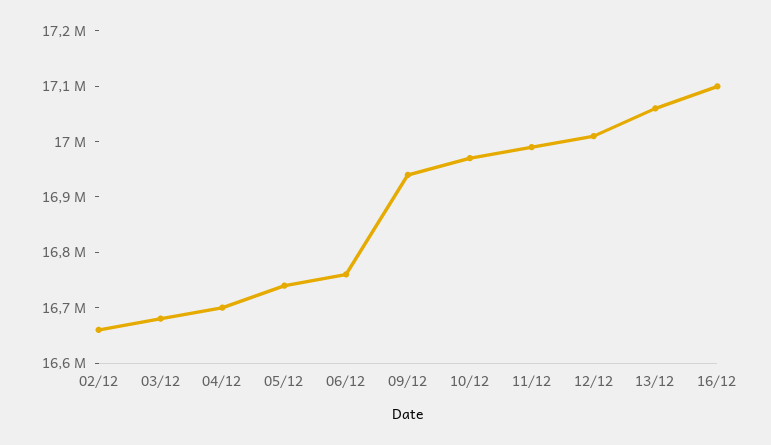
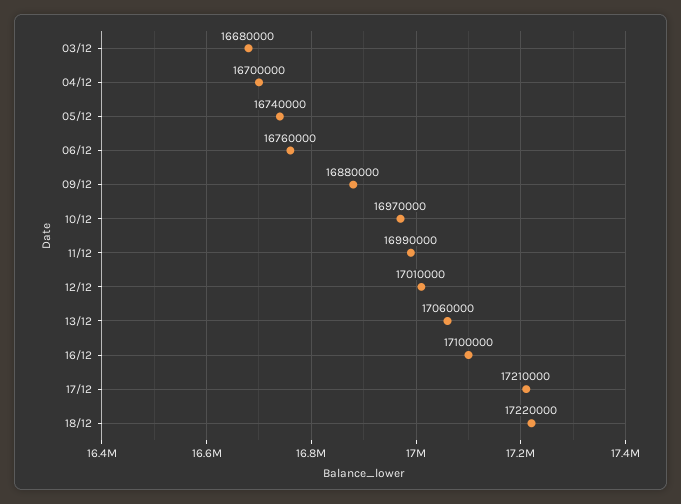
02/12: 16660000 -> none
09/12: 16940000 -> 16880000
17/12: none -> 17210000
18/12: none -> 17220000

